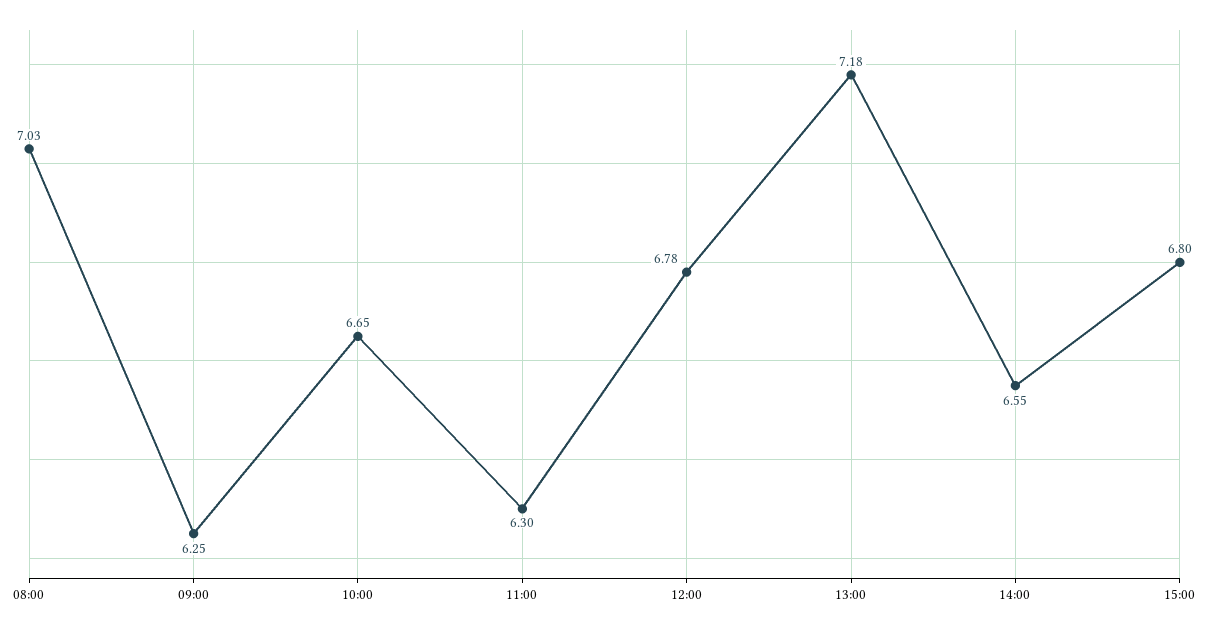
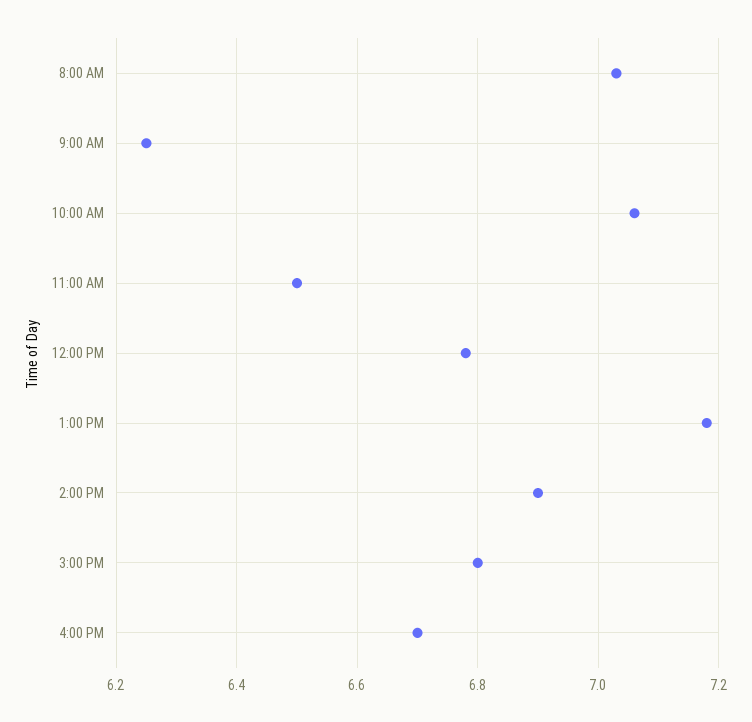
10:00: 6.65 -> 7.05
11:00: 6.3 -> 6.5
14:00: 6.55 -> 6.9
4:00 PM: none -> 6.7

